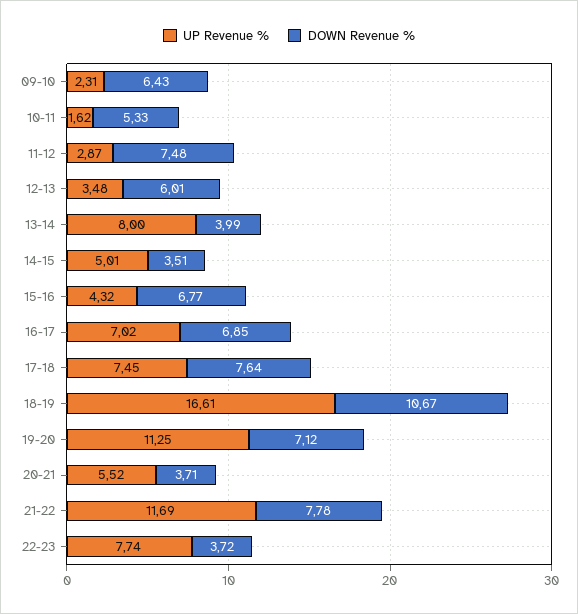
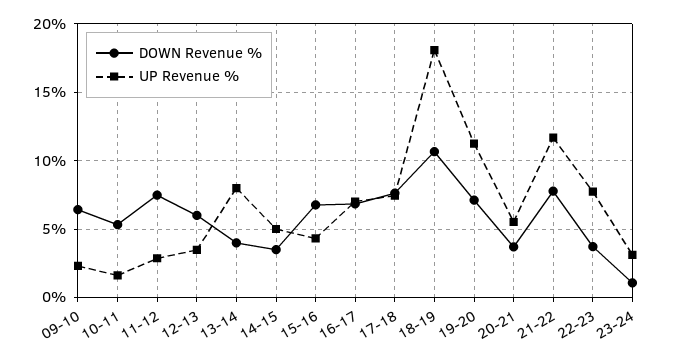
UP Revenue %, 18-19: 16.61 -> 18
DOWN Revenue %, 23-24: none -> 1
UP Revenue %, 23-24: none -> 3

